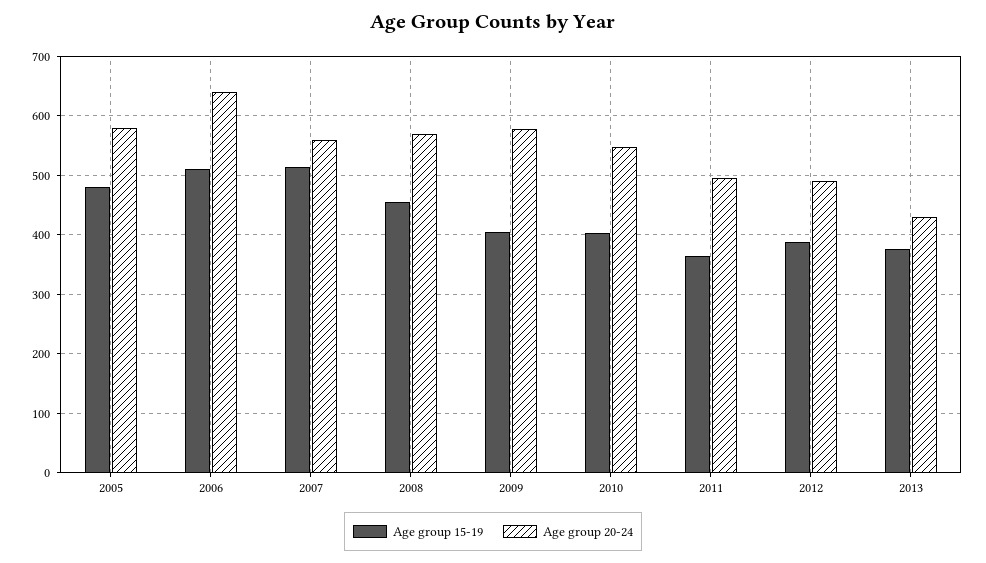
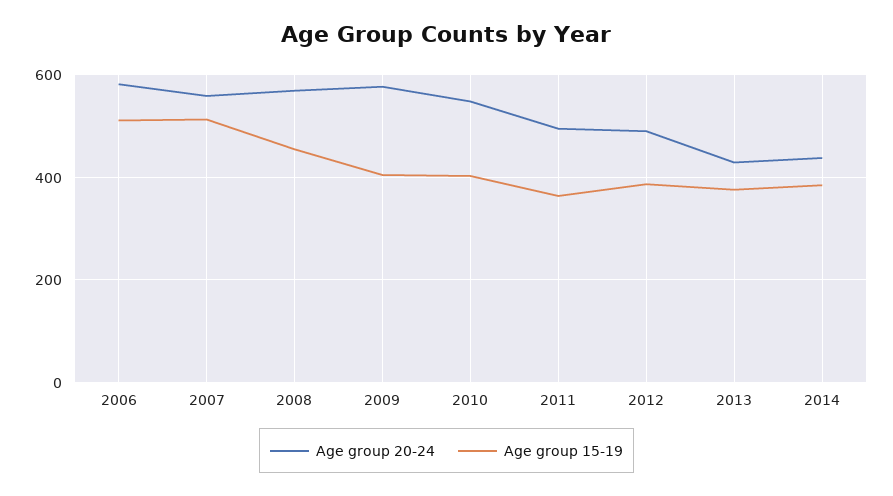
Age group 15-19, 2005: 480 -> none
Age group 20-24, 2005: 580 -> none
Age group 20-24, 2006: 640 -> 580
Age group 20-24, 2014: none -> 440
Age group 15-19, 2014: none -> 380

